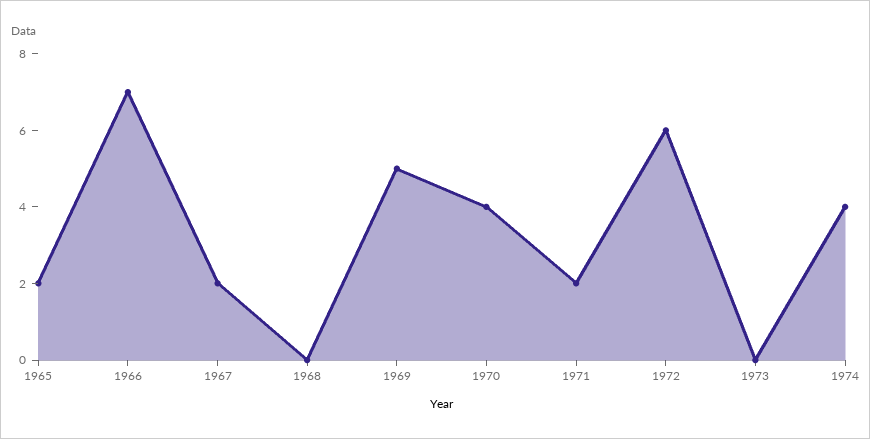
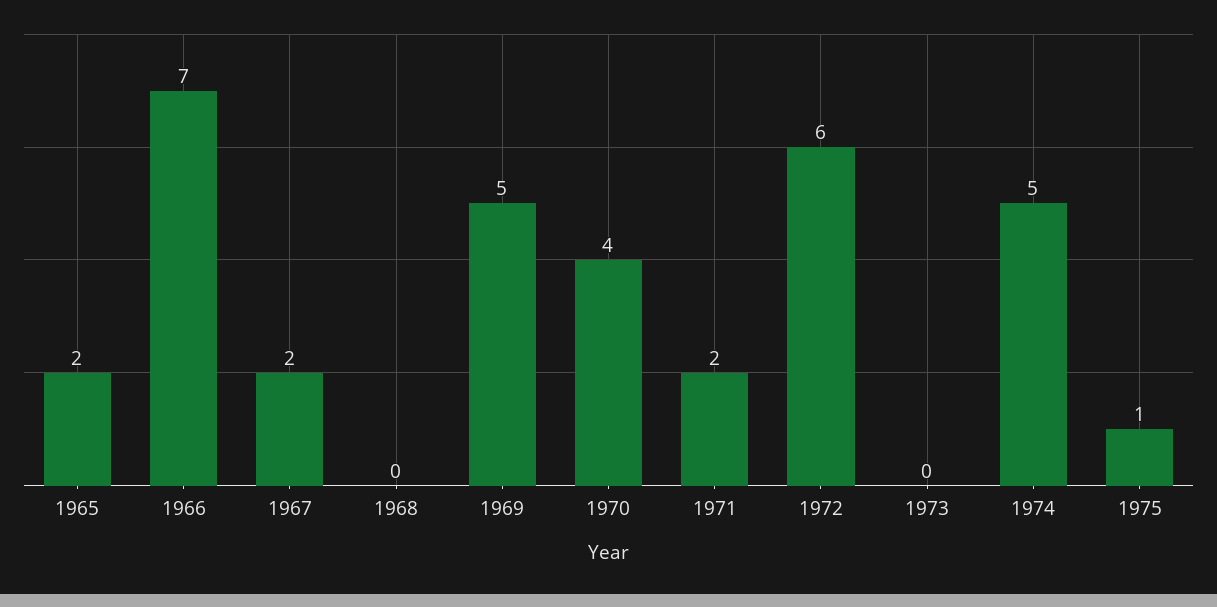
1974: 4 -> 5
1975: none -> 1

